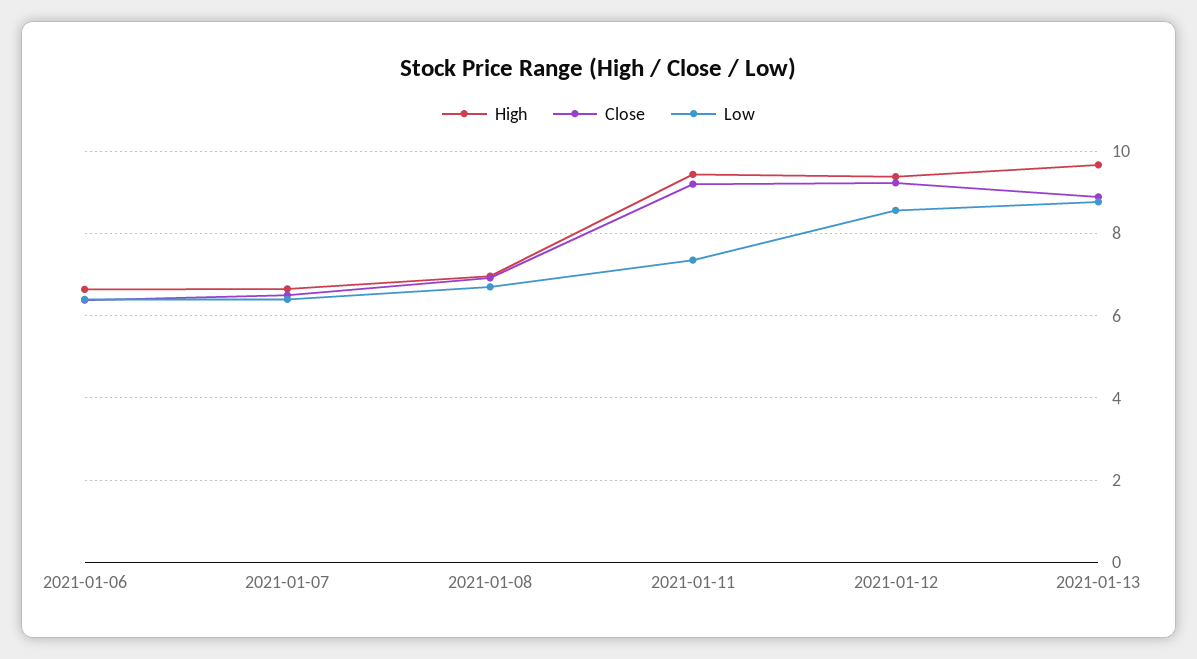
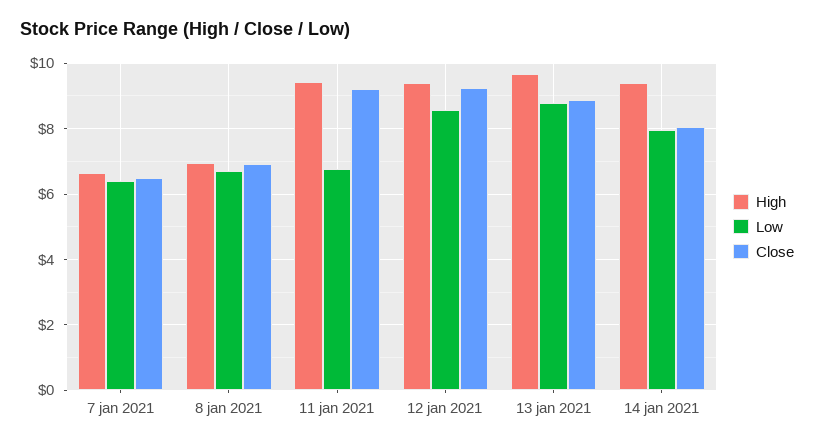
High, 2021-01-06: 6.6 -> none
Close, 2021-01-06: 6.4 -> none
Low, 2021-01-06: 6.4 -> none
Low, 2021-01-11: 7.4 -> 6.8
High, 14 jan 2021: none -> 9.4
Low, 14 jan 2021: none -> 8
Close, 14 jan 2021: none -> 8

